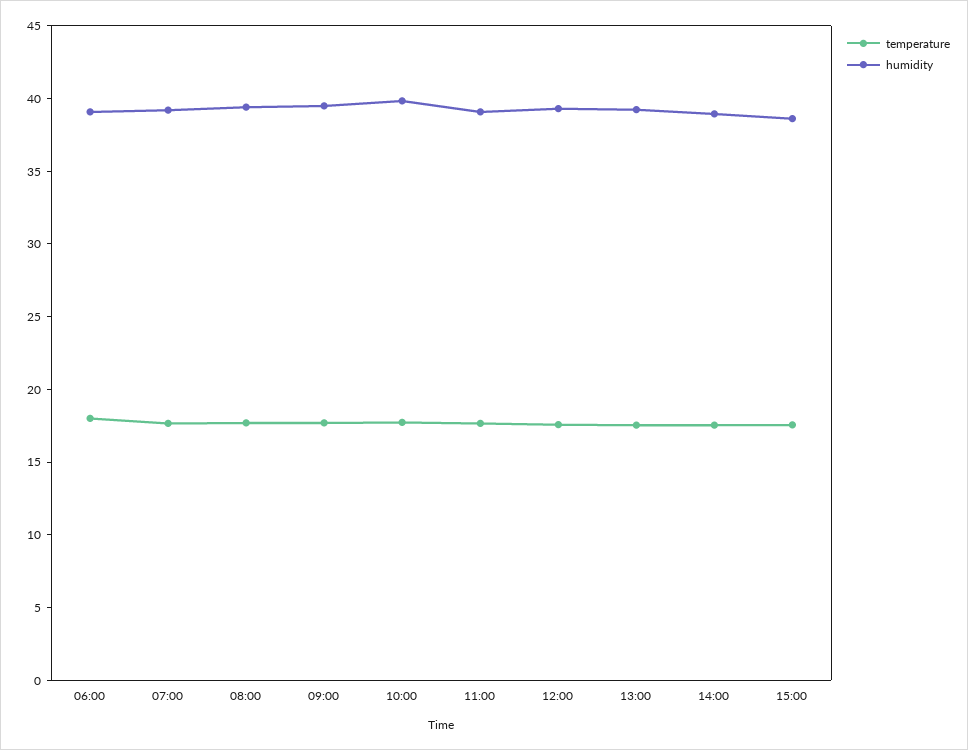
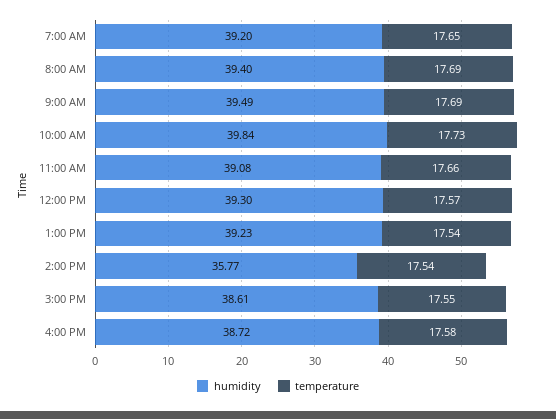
temperature, 06:00: 18 -> none
humidity, 06:00: 39 -> none
humidity, 14:00: 39 -> 35.77
humidity, 4:00 PM: none -> 38.72
temperature, 4:00 PM: none -> 17.58

